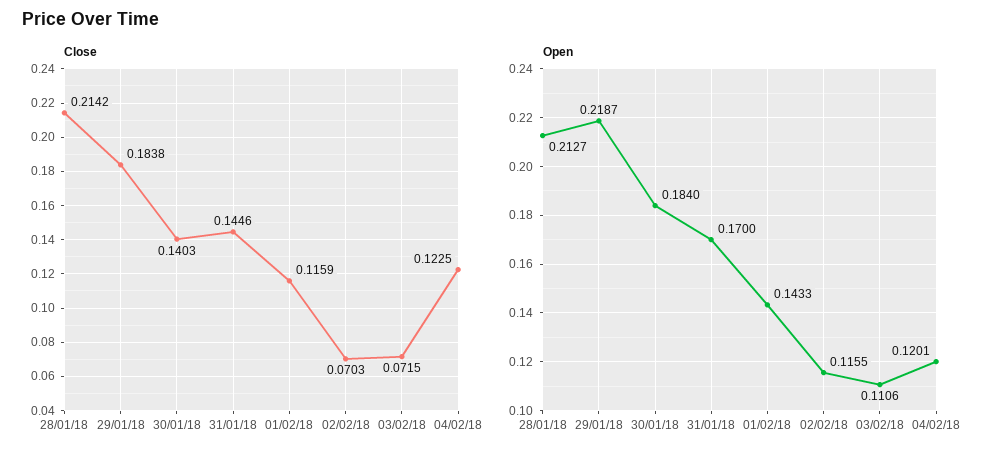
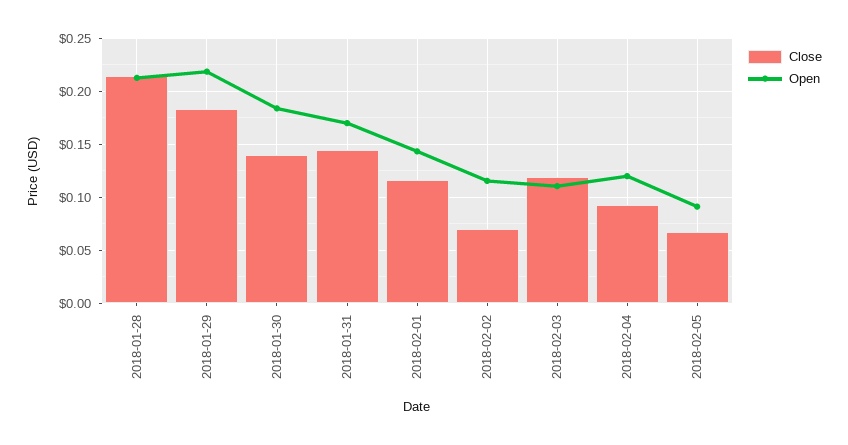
Close, 03/02/18: 0.0715 -> 0.12
Close, 04/02/18: 0.1225 -> 0.09
Close, 2018-02-05: none -> 0.07
Open, 2018-02-05: none -> 0.09

